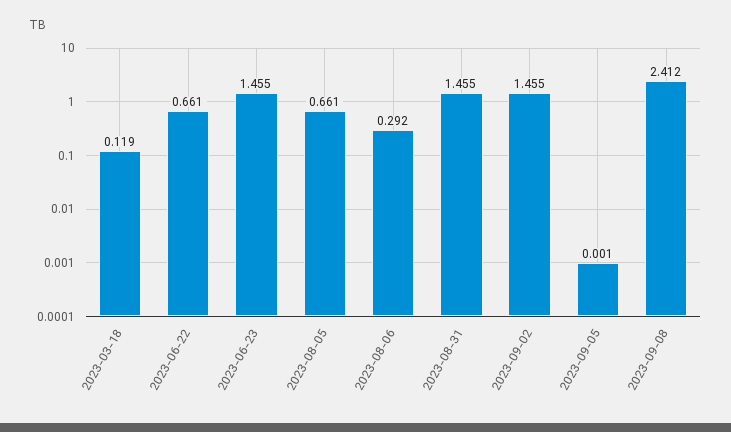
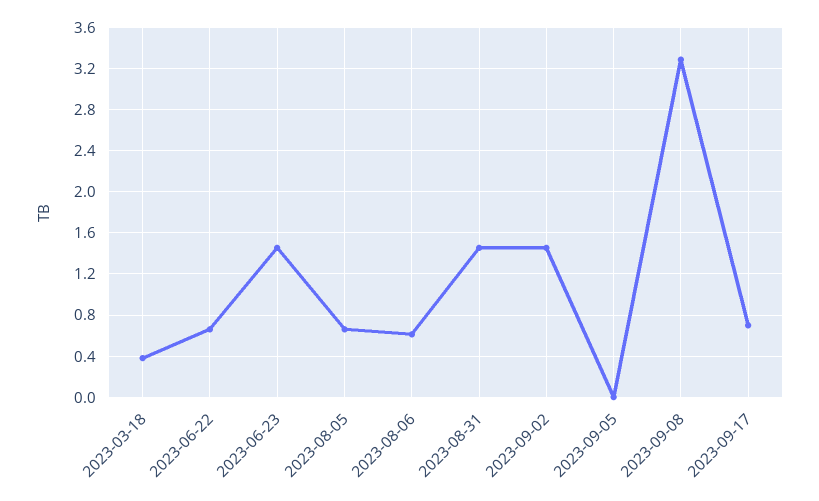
2023-03-18: 0.119 -> 0.4
2023-08-06: 0.292 -> 0.6
2023-09-08: 2.412 -> 3.3
2023-09-17: none -> 0.7

